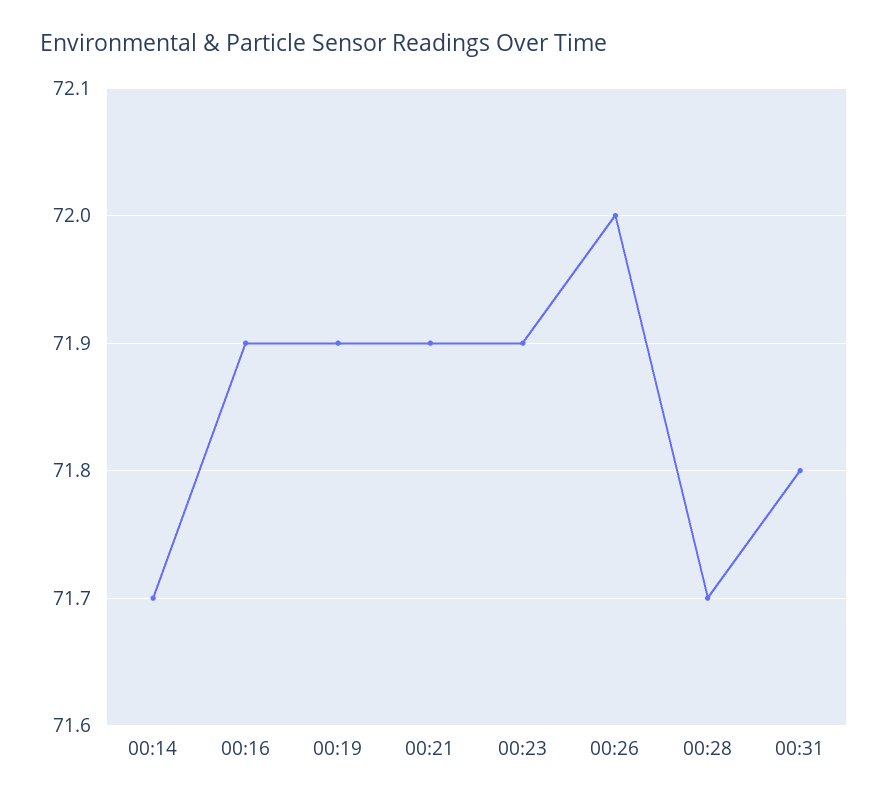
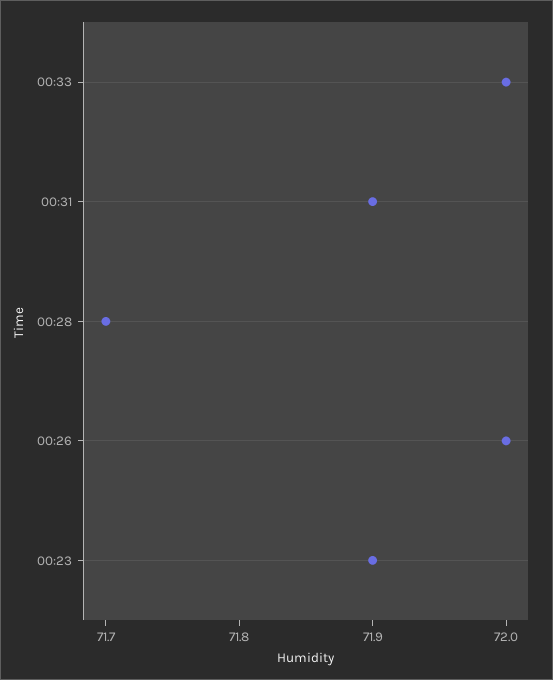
00:14: 71.7 -> none
00:16: 71.9 -> none
00:19: 71.9 -> none
00:21: 71.9 -> none
00:31: 71.8 -> 71.9
00:33: none -> 72

